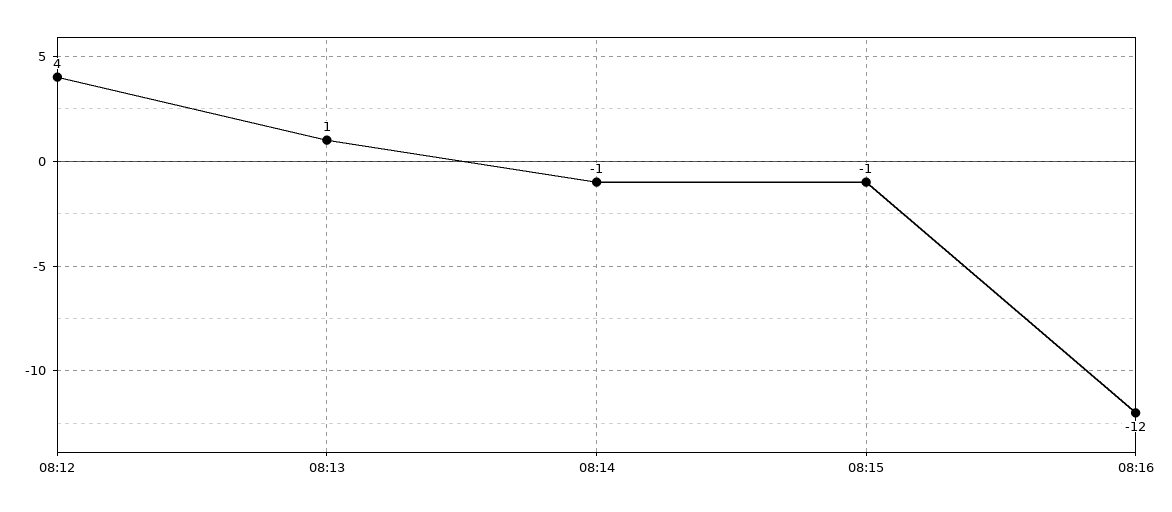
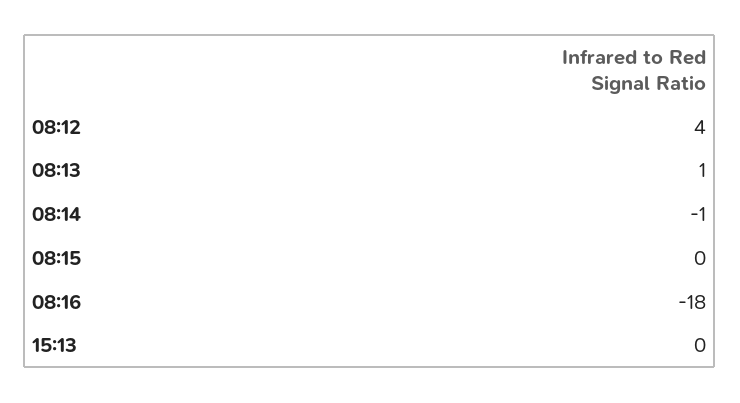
08:15: -1 -> 0
08:16: -12 -> -18
15:13: none -> 0

